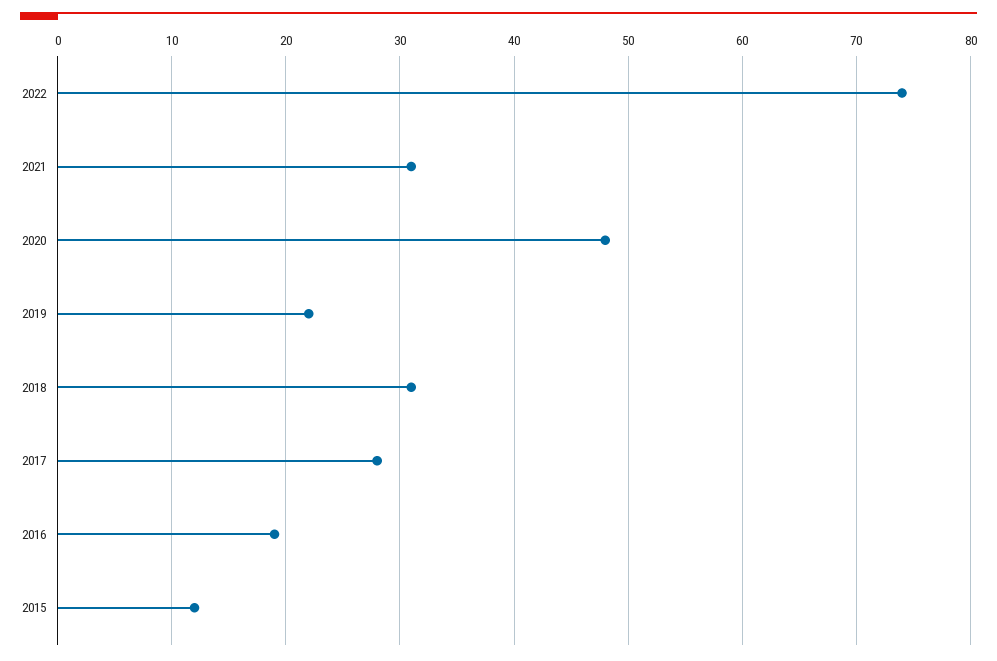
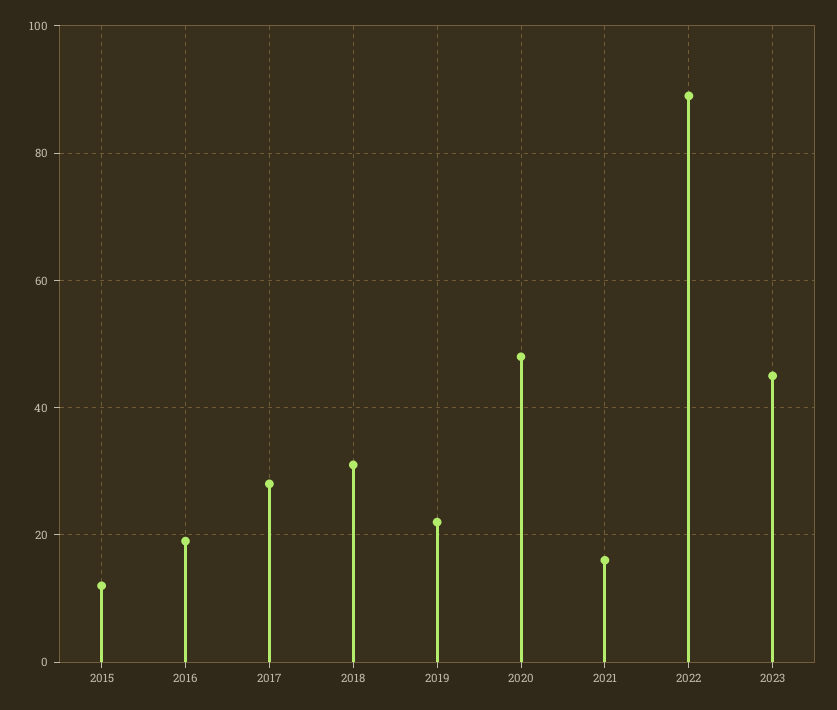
2022: 74 -> 90
2021: 31 -> 15
2023: none -> 45

